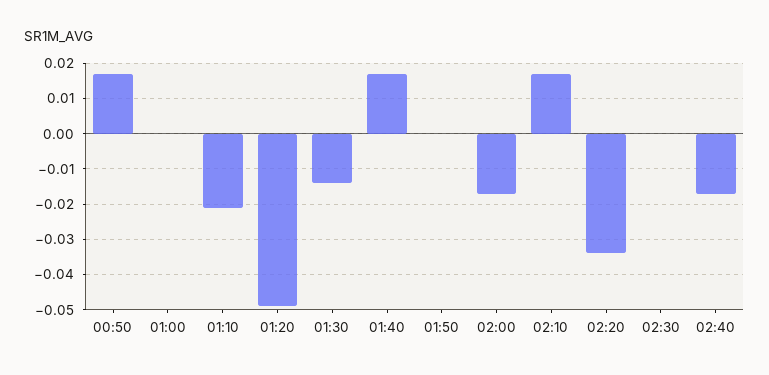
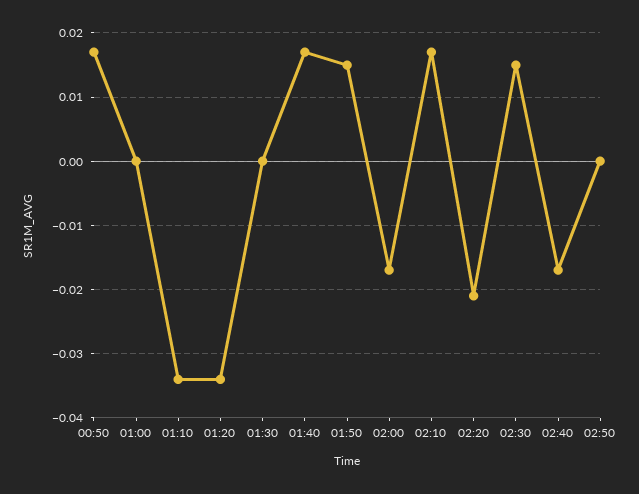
01:10: -0.02 -> -0.034
01:20: -0.05 -> -0.034
01:30: -0.015 -> 0
01:50: 0 -> 0.015
02:20: -0.035 -> -0.021
02:30: 0 -> 0.015
02:50: none -> 0

